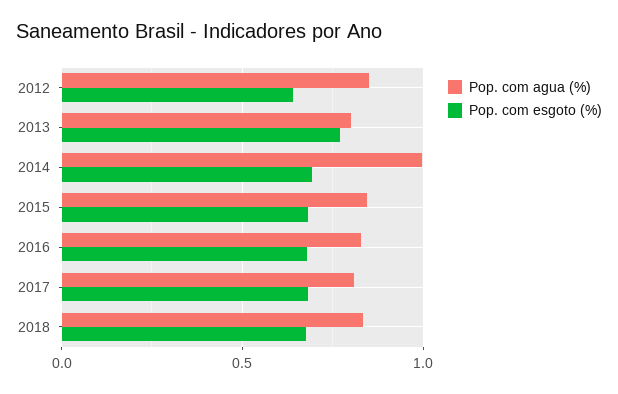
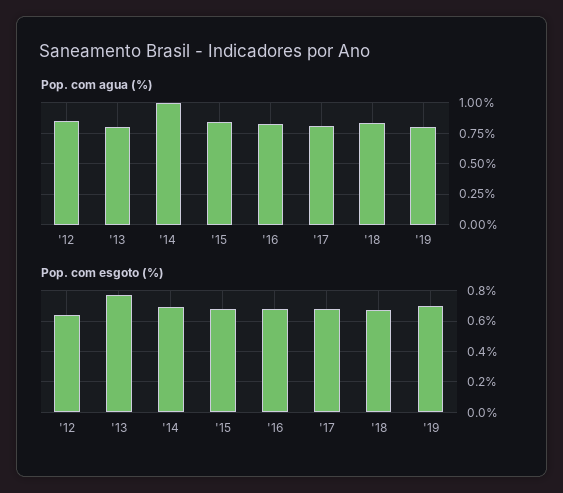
Pop. com agua (%), '19: none -> 0.8
Pop. com esgoto (%), '19: none -> 0.7

